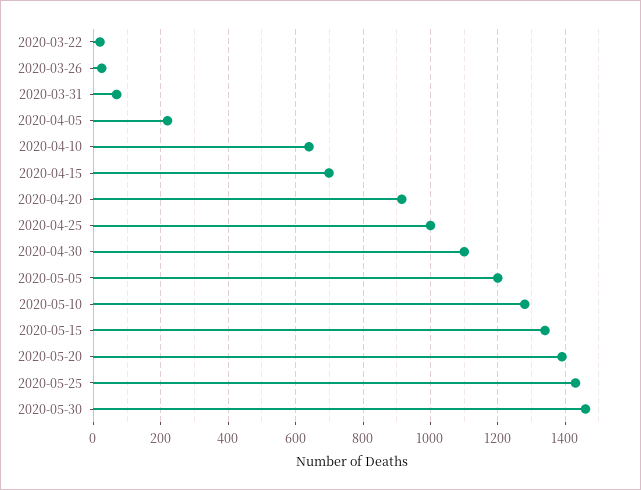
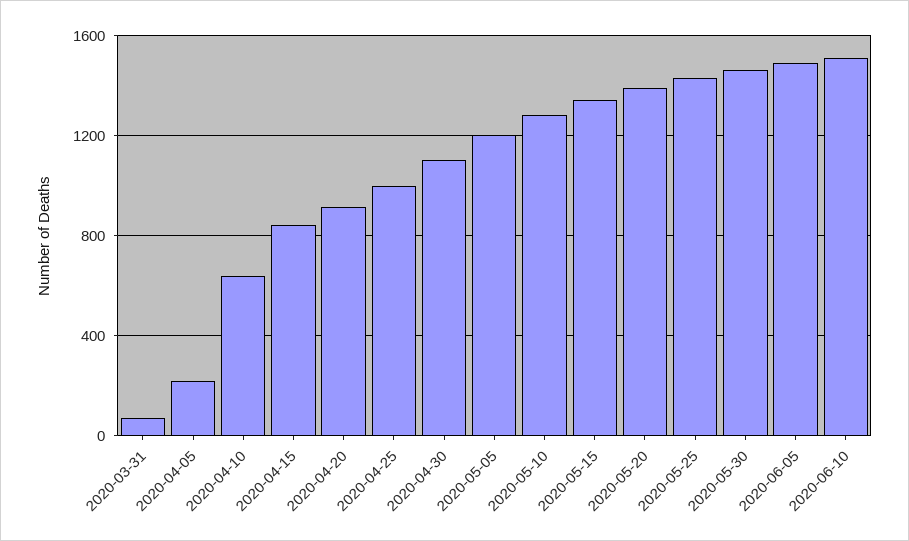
2020-03-22: 20 -> none
2020-03-26: 20 -> none
2020-04-15: 700 -> 850
2020-06-05: none -> 1500
2020-06-10: none -> 1500

